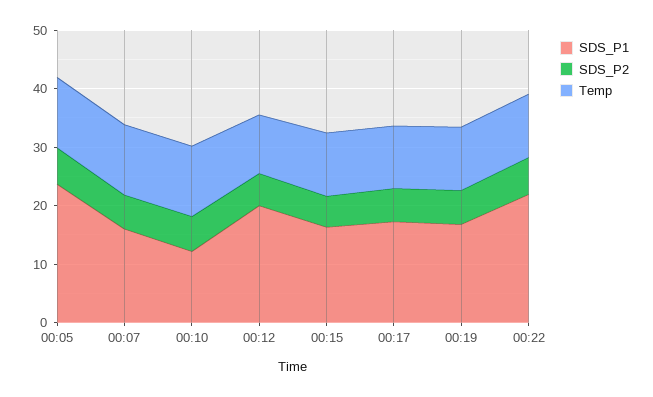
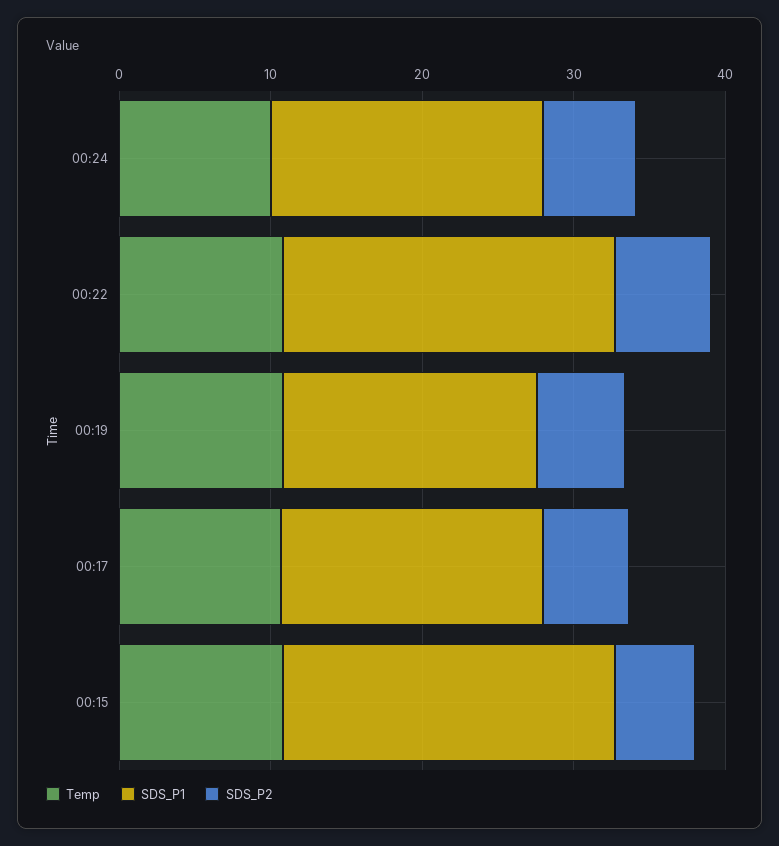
SDS_P1, 00:05: 24 -> none
SDS_P2, 00:05: 6 -> none
Temp, 00:05: 12 -> none
SDS_P1, 00:07: 16 -> none
SDS_P2, 00:07: 6 -> none
Temp, 00:07: 12 -> none
SDS_P1, 00:10: 12 -> none
SDS_P2, 00:10: 6 -> none
Temp, 00:10: 12 -> none
SDS_P1, 00:12: 20 -> none
SDS_P2, 00:12: 6 -> none
Temp, 00:12: 10 -> none
SDS_P1, 00:15: 16 -> 22
Temp, 00:24: none -> 10
SDS_P1, 00:24: none -> 18
SDS_P2, 00:24: none -> 6

